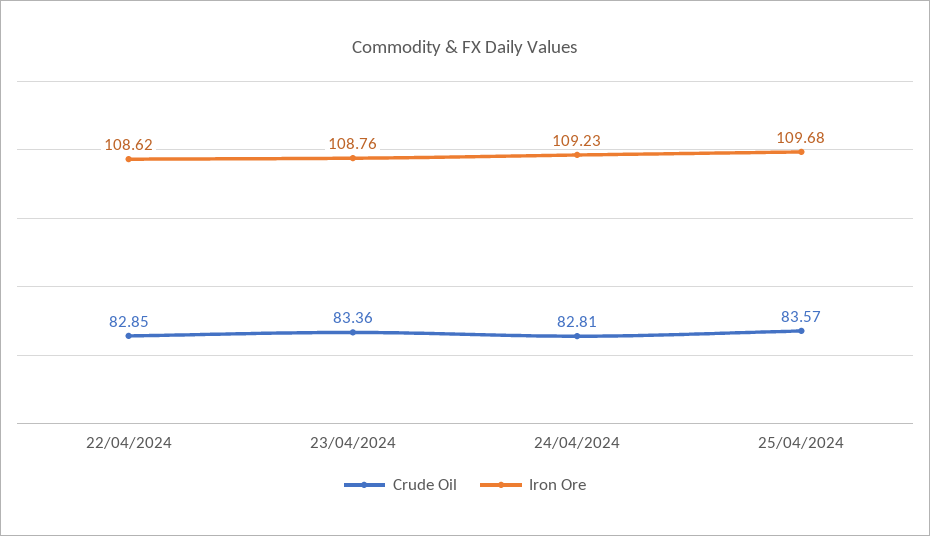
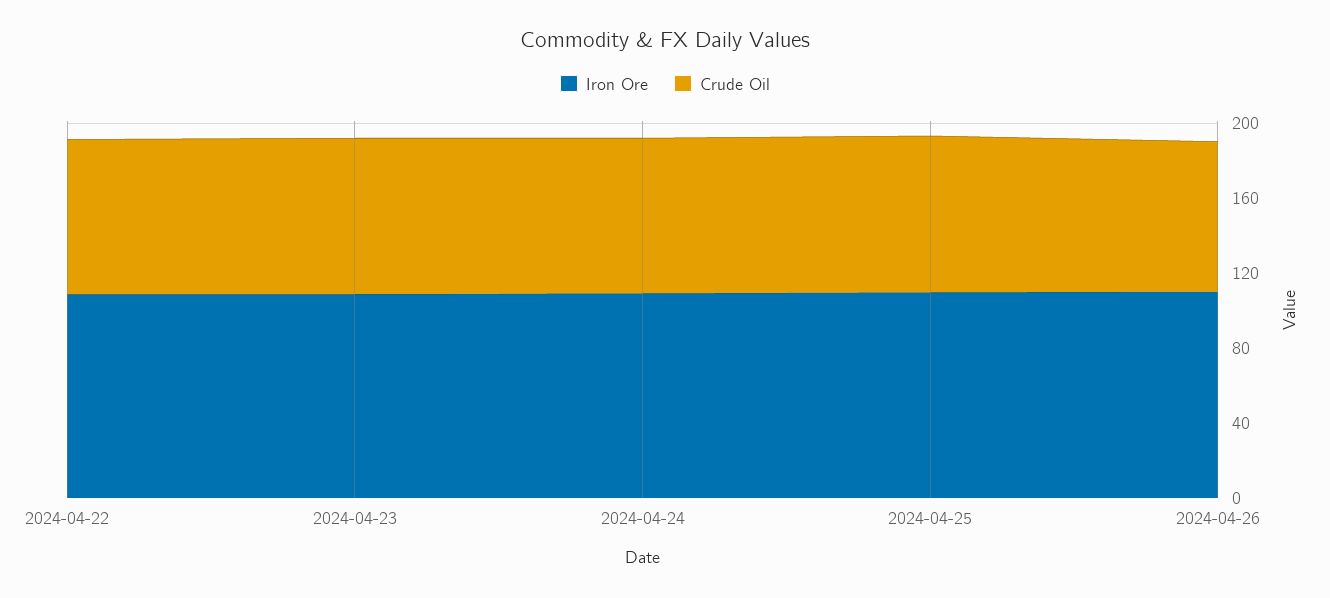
Iron Ore, 2024-04-26: none -> 110
Crude Oil, 2024-04-26: none -> 80

